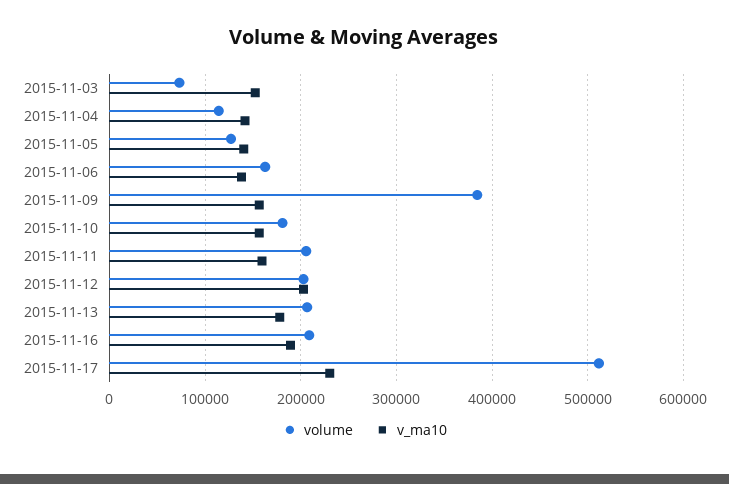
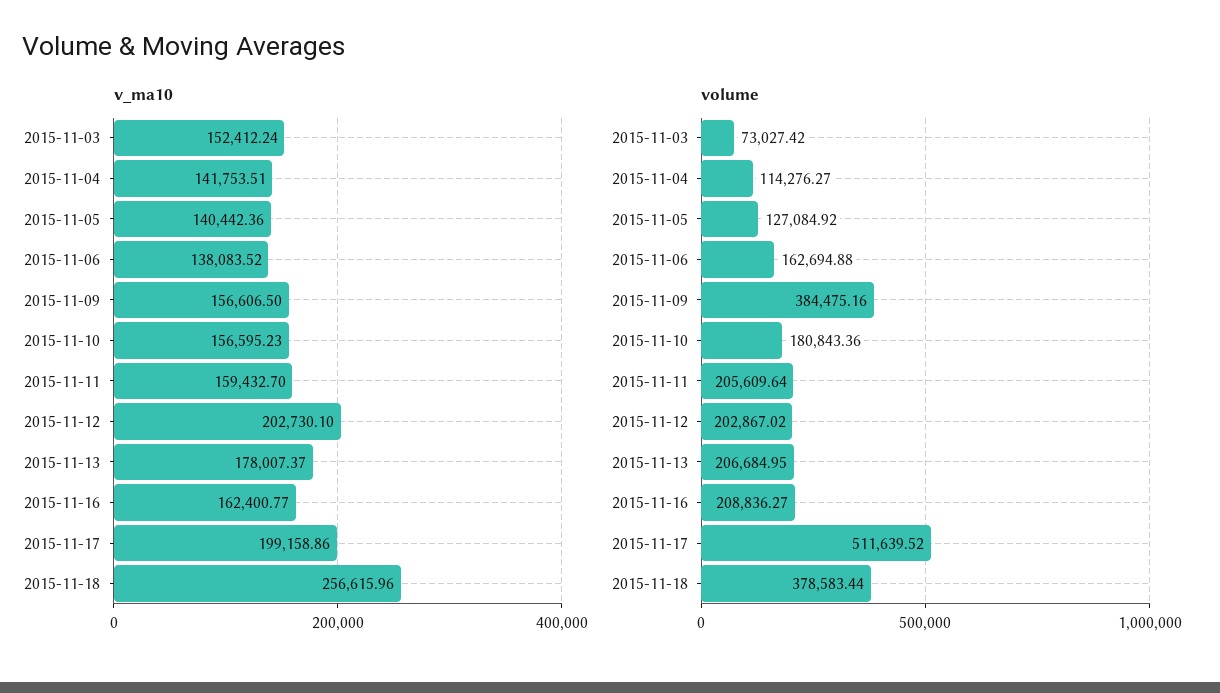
v_ma10, 2015-11-16: 190000 -> 162400.77
v_ma10, 2015-11-17: 230000 -> 199158.86
v_ma10, 2015-11-18: none -> 256615.96
volume, 2015-11-18: none -> 378583.44

